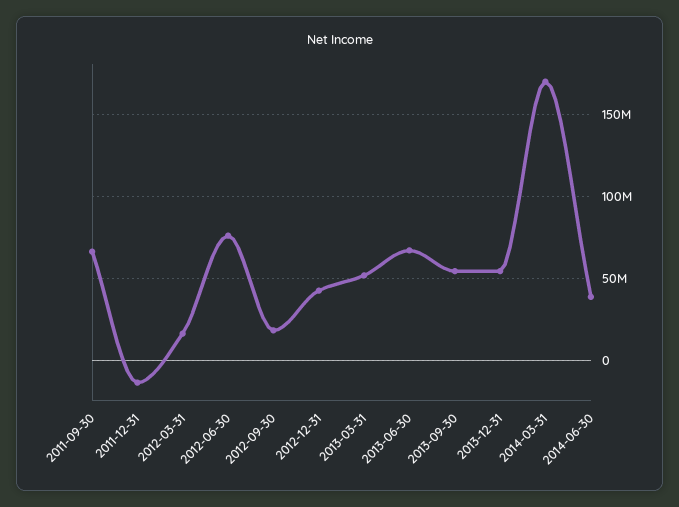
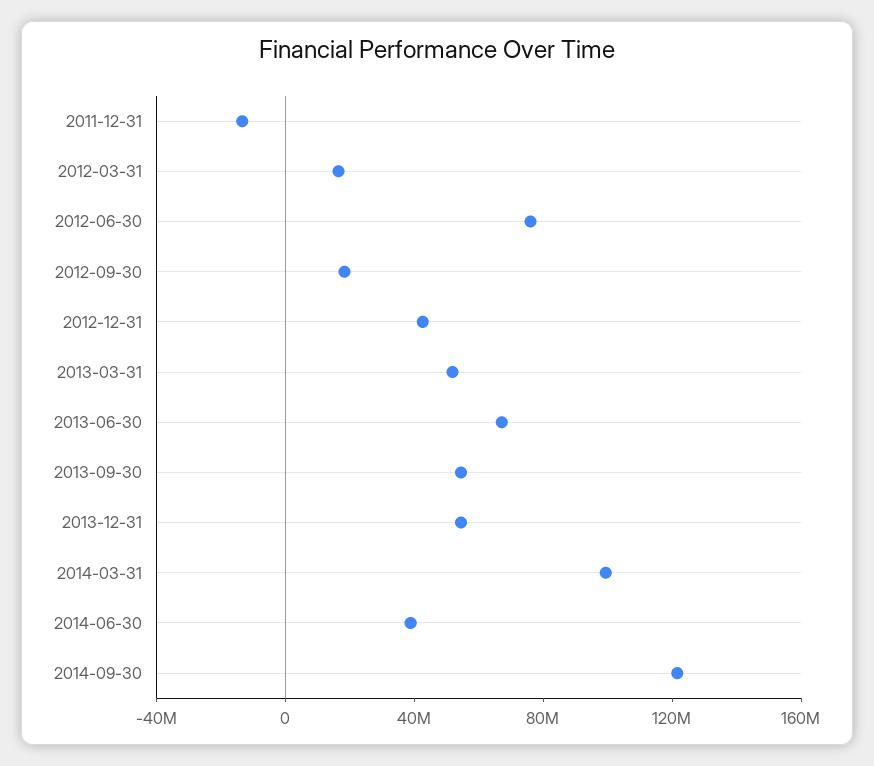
2011-09-30: 65000000 -> none
2014-03-31: 170000000 -> 100000000
2014-09-30: none -> 120000000

